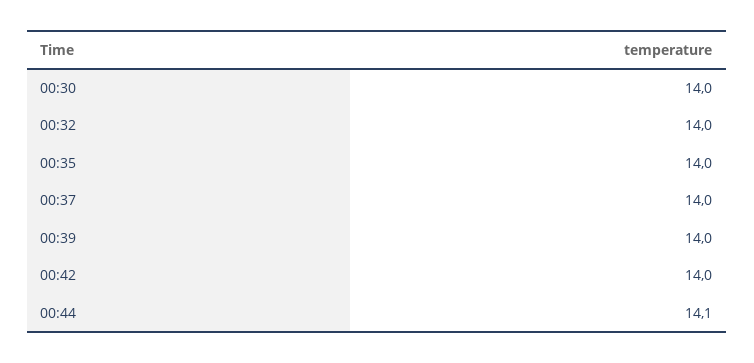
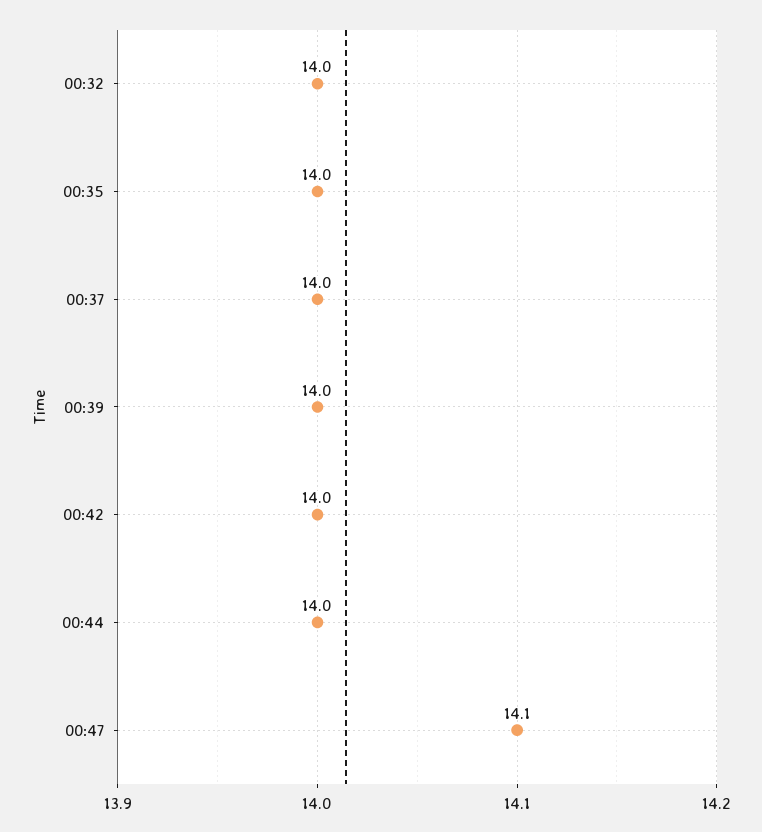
00:30: 14 -> none
00:44: 14.1 -> 14
00:47: none -> 14.1

